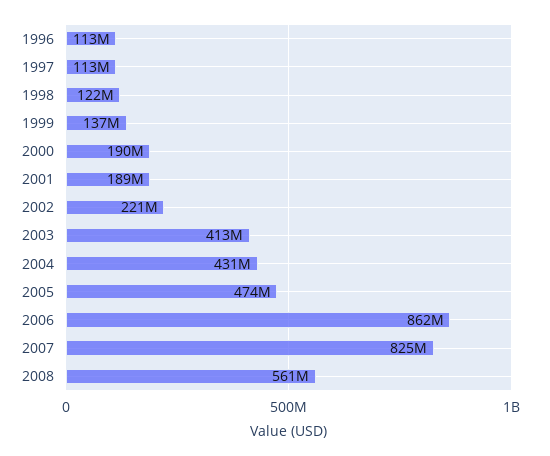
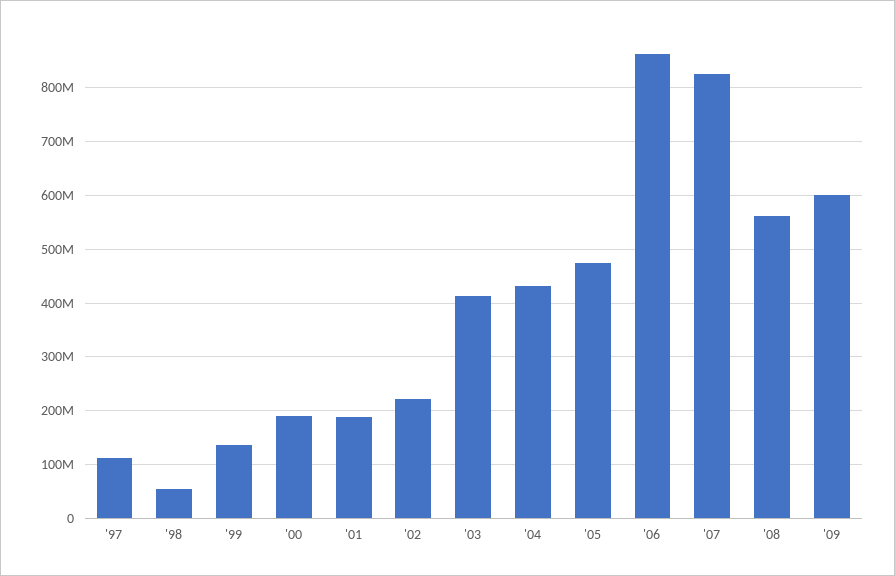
1996: 113000000 -> none
1998: 122000000 -> 60000000
'09: none -> 600000000

